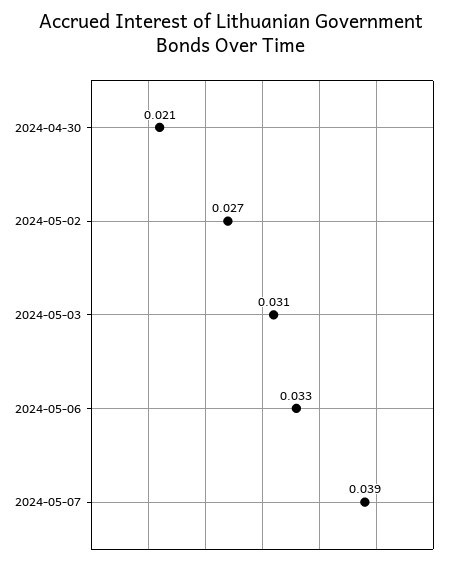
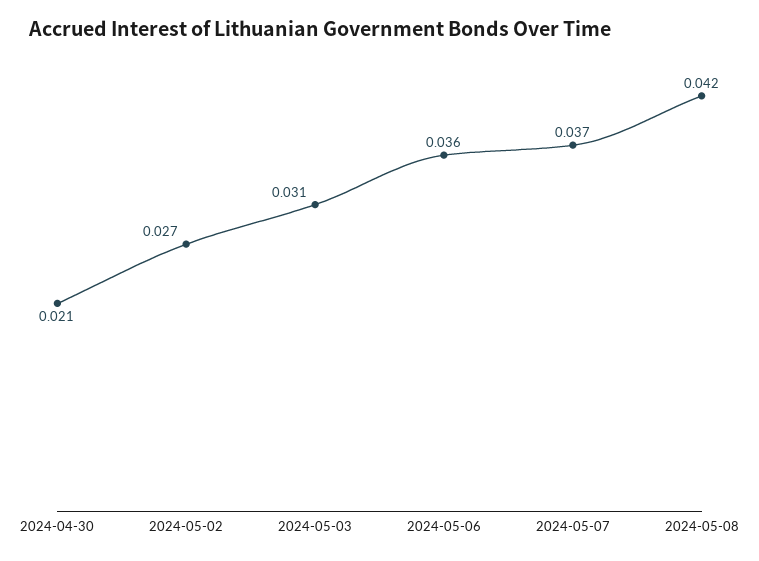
2024-05-06: 0.033 -> 0.036
2024-05-07: 0.039 -> 0.037
2024-05-08: none -> 0.042

